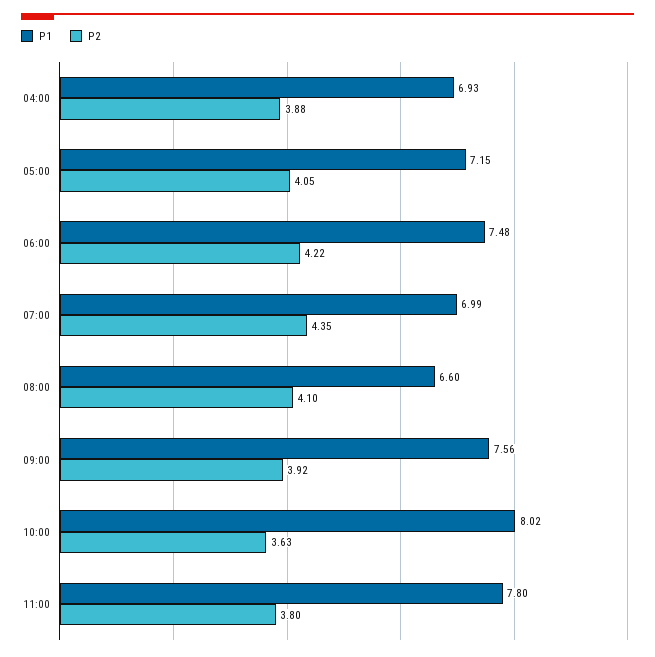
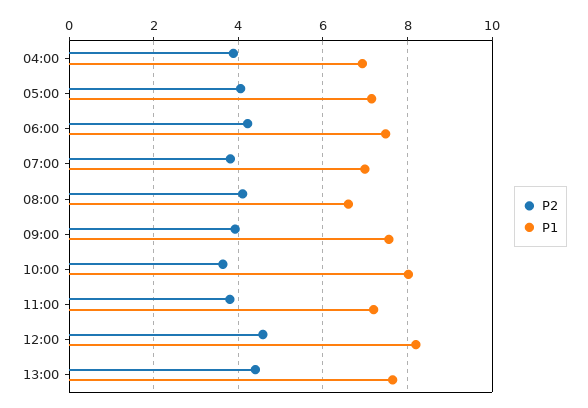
P2, 07:00: 4.35 -> 3.8
P1, 11:00: 7.8 -> 7.2
P2, 12:00: none -> 4.6
P1, 12:00: none -> 8.2
P2, 13:00: none -> 4.4
P1, 13:00: none -> 7.6

